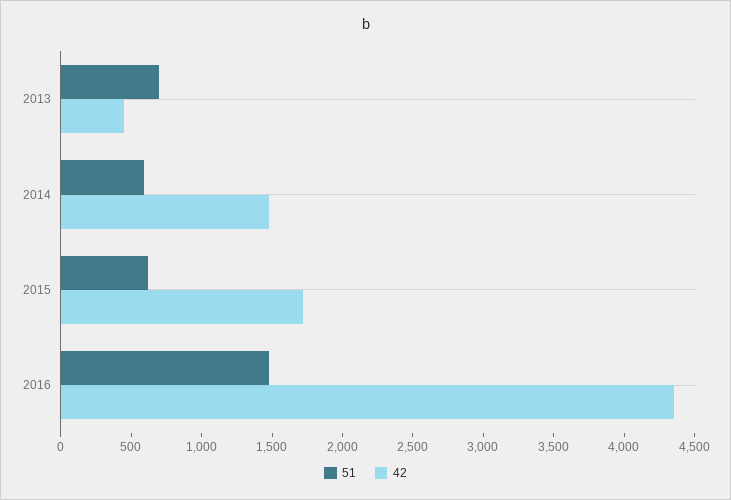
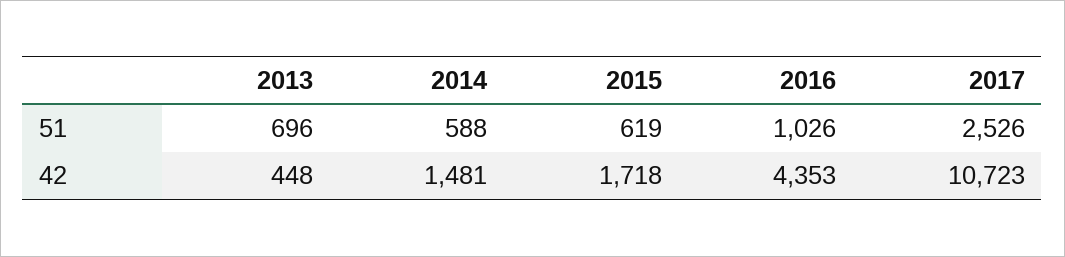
51, 2016: 1500 -> 1026
51, 2017: none -> 2526
42, 2017: none -> 10723

